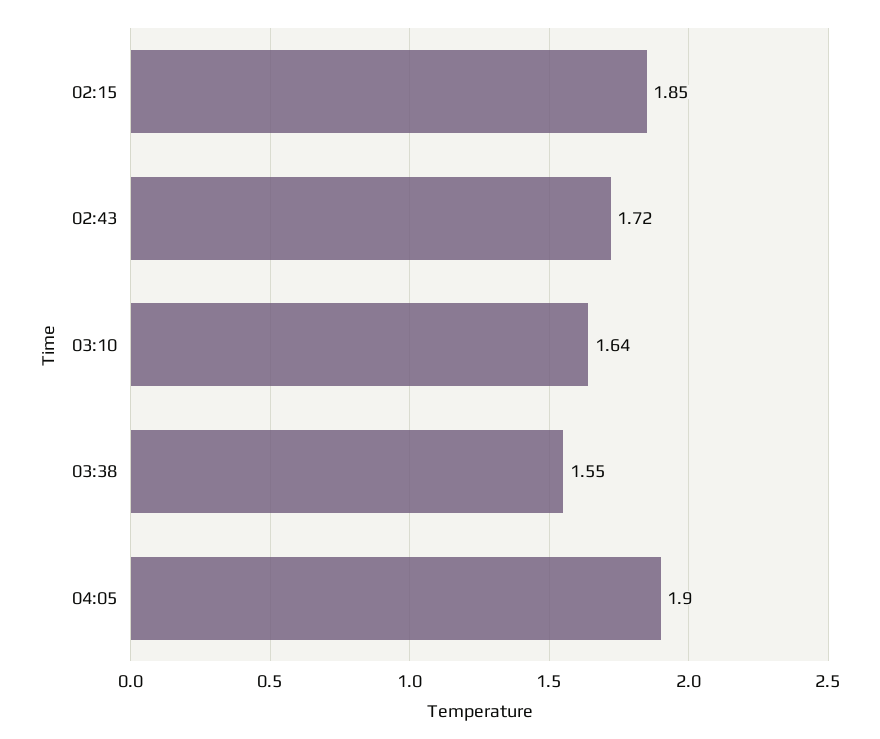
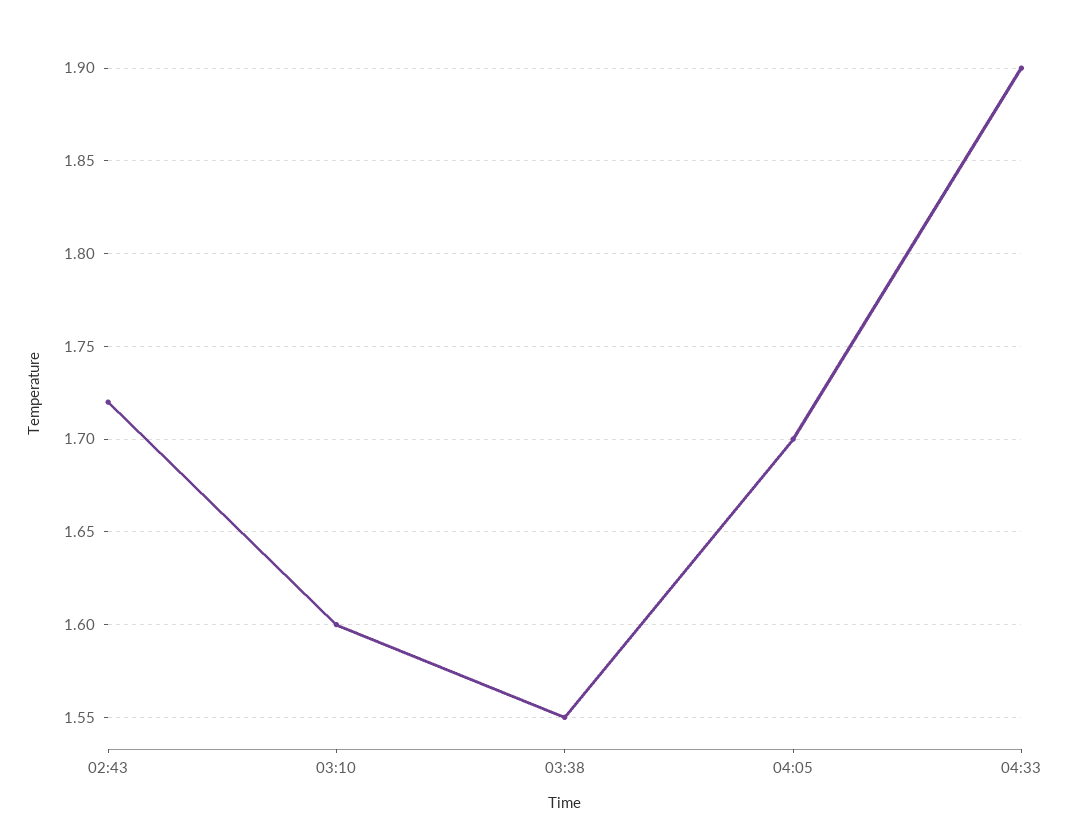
02:15: 1.85 -> none
03:10: 1.64 -> 1.6
04:05: 1.9 -> 1.7
04:33: none -> 1.9

